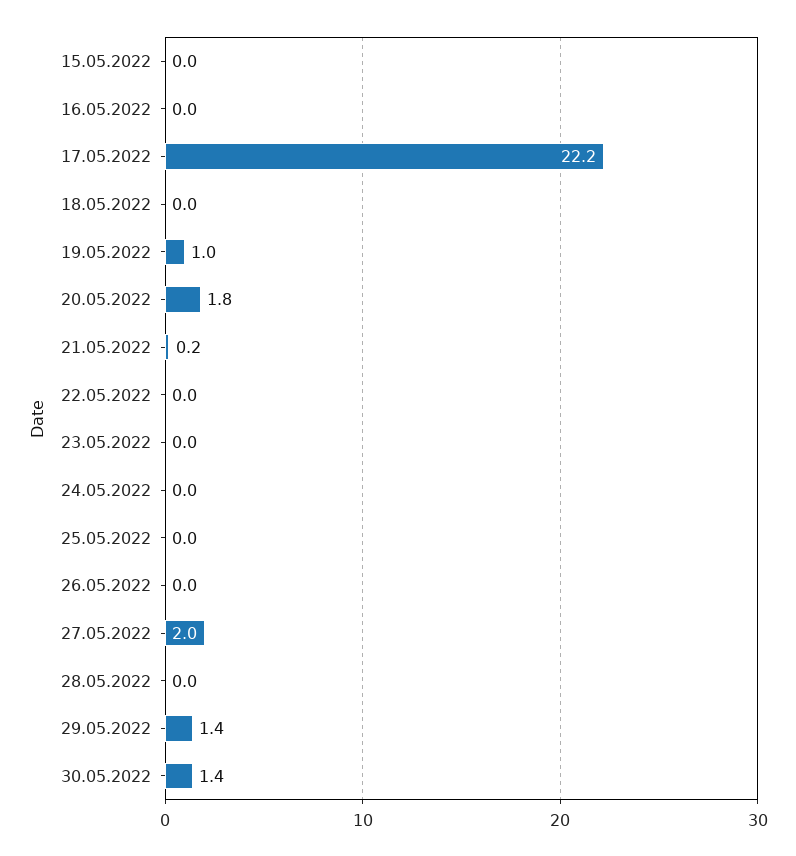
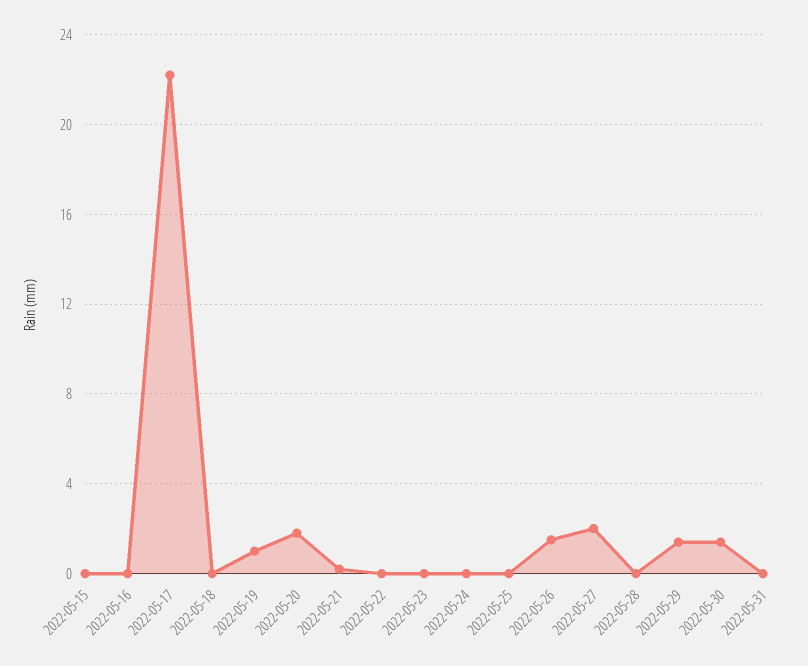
26.05.2022: 0 -> 1.5
2022-05-31: none -> 0

